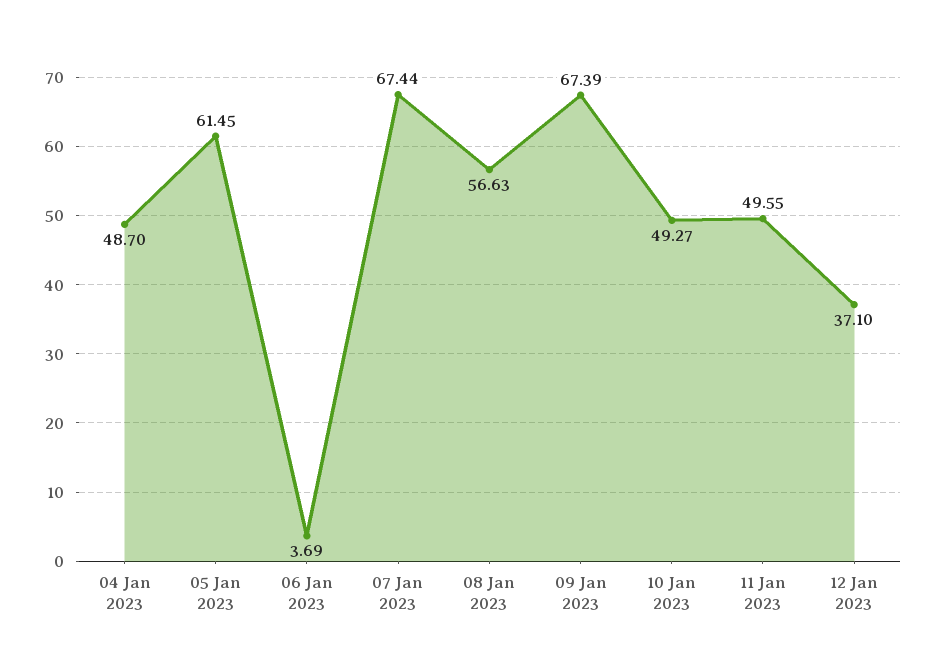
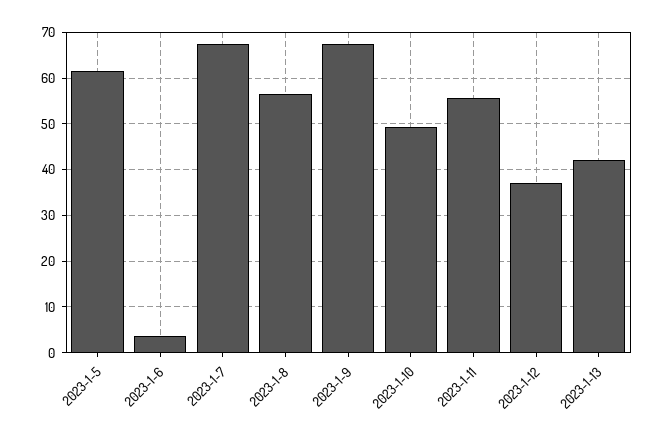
04 Jan 2023: 48.7 -> none
11 Jan 2023: 49.55 -> 56
2023-1-13: none -> 42

